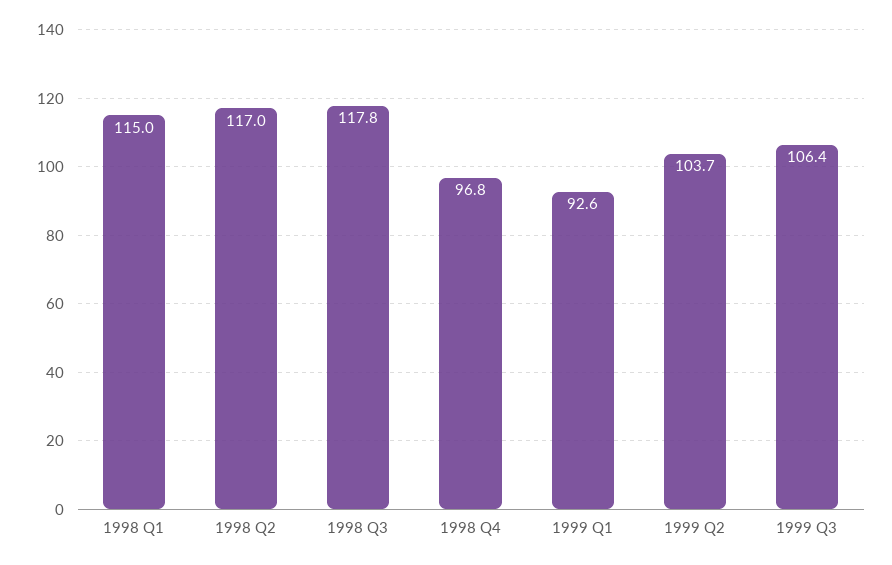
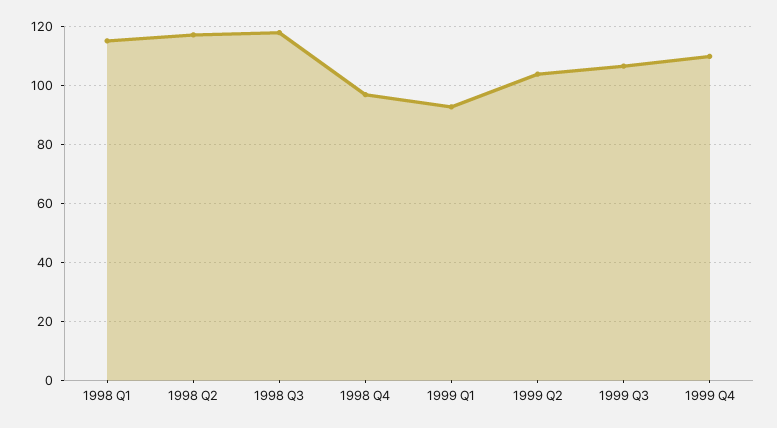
1999 Q4: none -> 110

